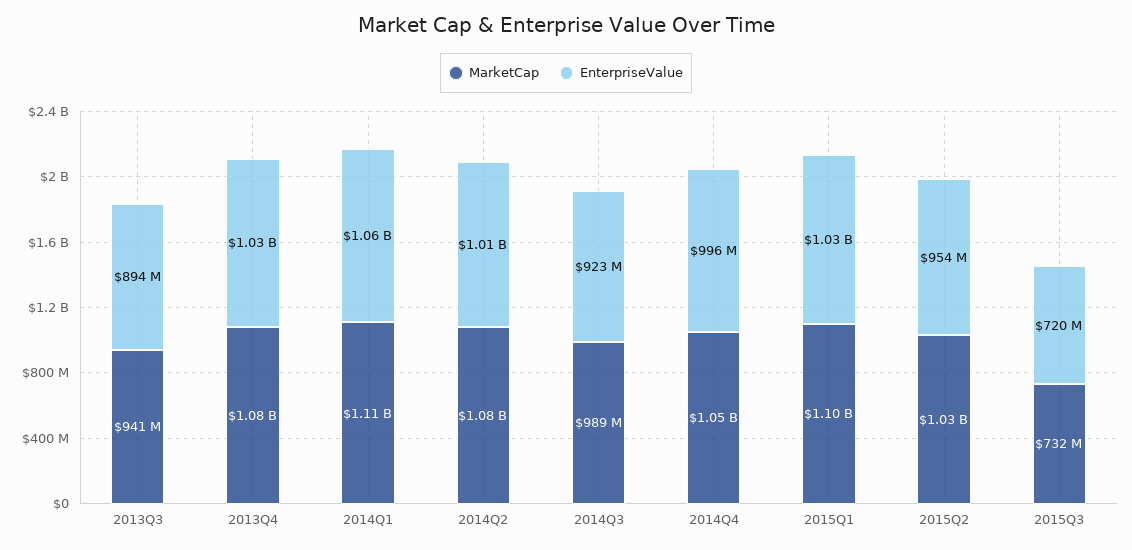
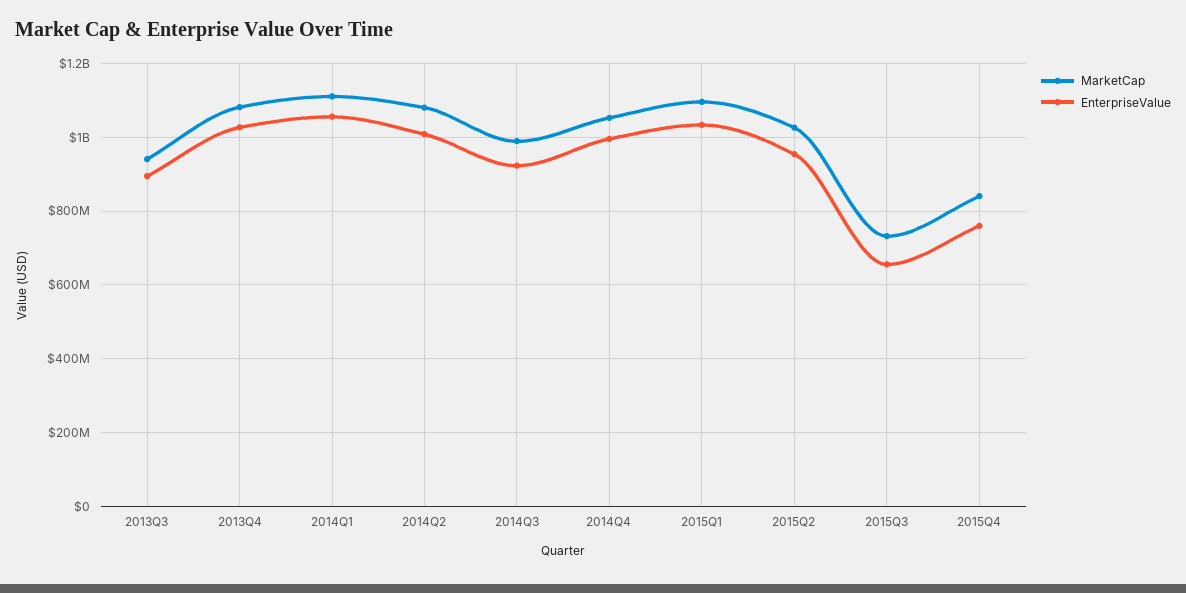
EnterpriseValue, 2015Q3: 720000000 -> 660000000
MarketCap, 2015Q4: none -> 840000000
EnterpriseValue, 2015Q4: none -> 760000000

